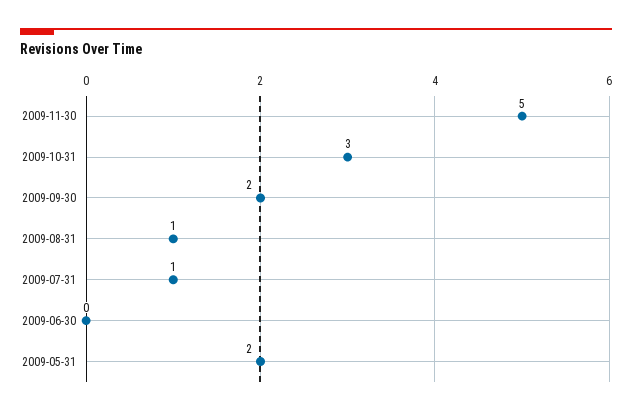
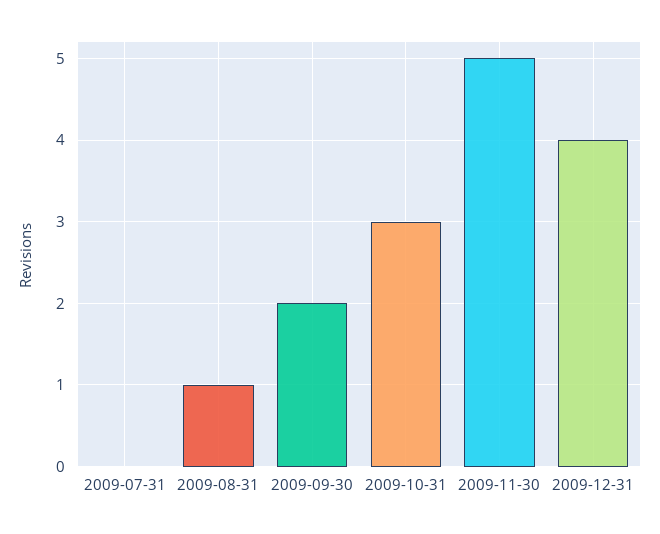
2009-07-31: 1 -> 0
2009-06-30: 0 -> none
2009-05-31: 2 -> none
2009-12-31: none -> 4

